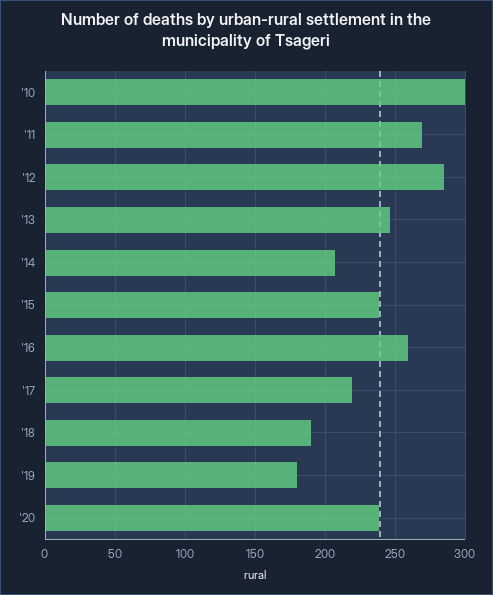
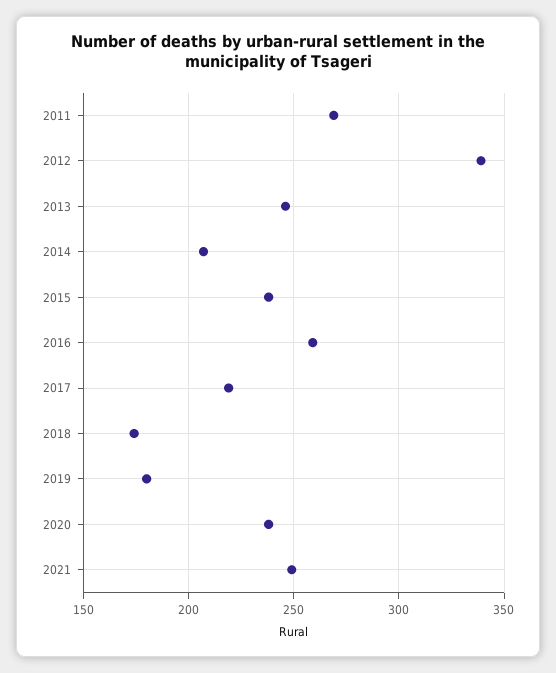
'10: 300 -> none
'12: 285 -> 340
'18: 190 -> 175
2021: none -> 250

